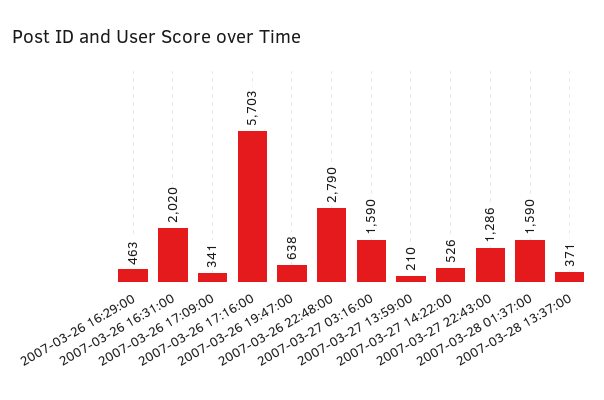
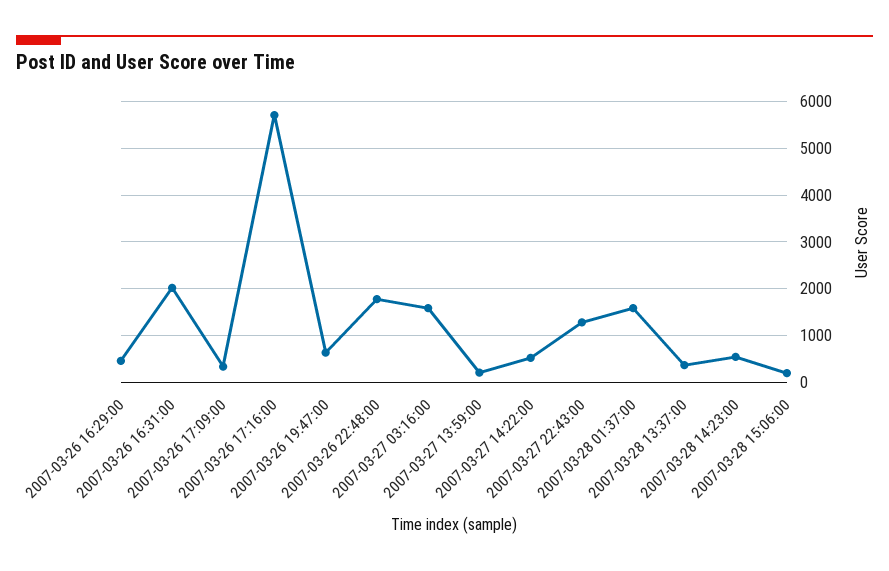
2007-03-26 22:48:00: 2790 -> 1800
2007-03-28 14:23:00: none -> 600
2007-03-28 15:06:00: none -> 200

